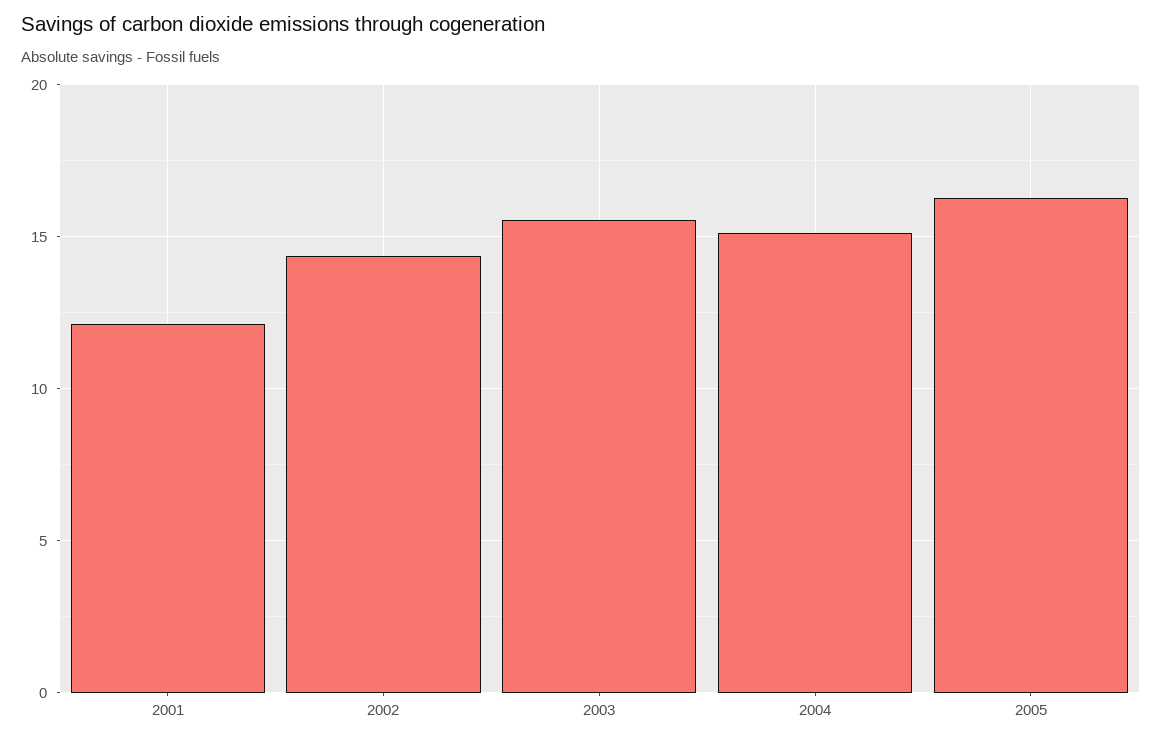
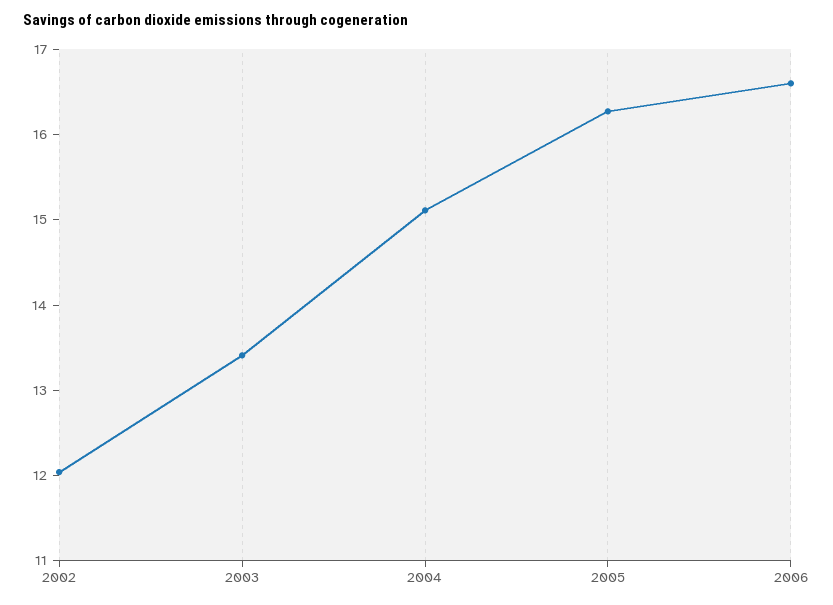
2001: 12 -> none
2002: 14.5 -> 12
2003: 15.5 -> 13.4
2006: none -> 16.6

